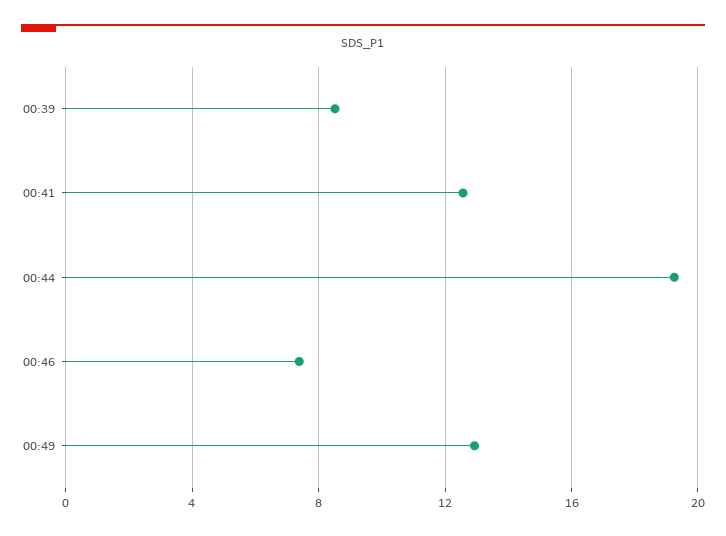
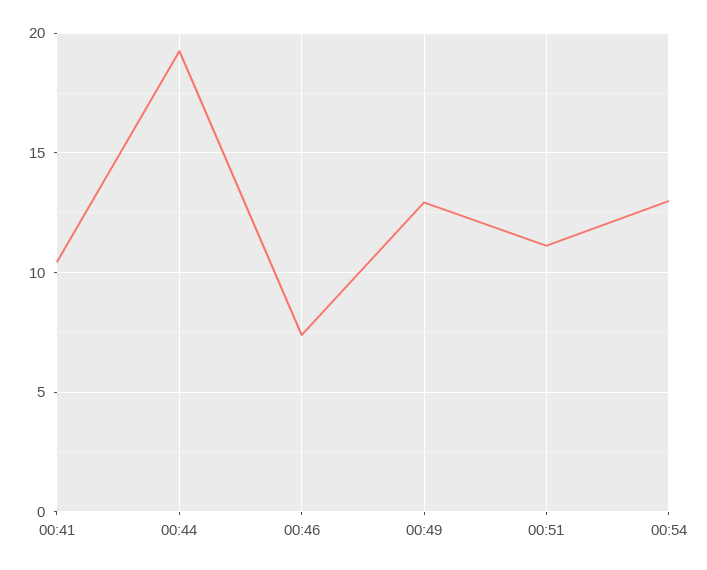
00:39: 8.5 -> none
00:41: 12.5 -> 10.5
00:51: none -> 11
00:54: none -> 13

